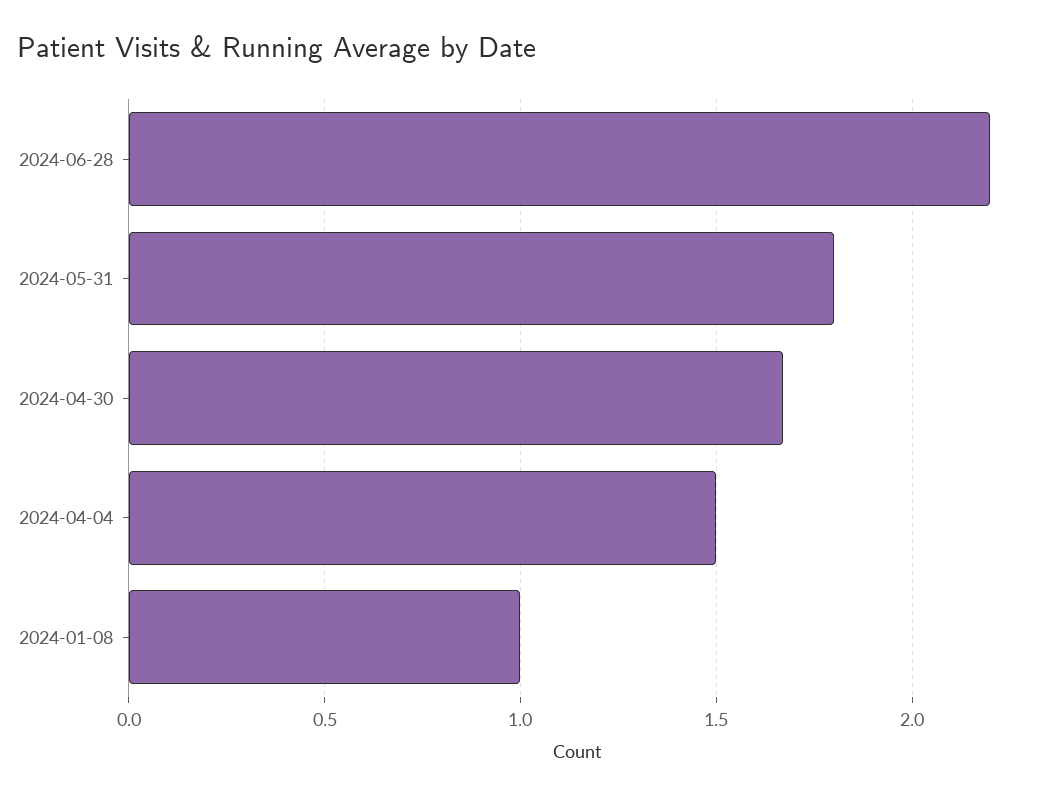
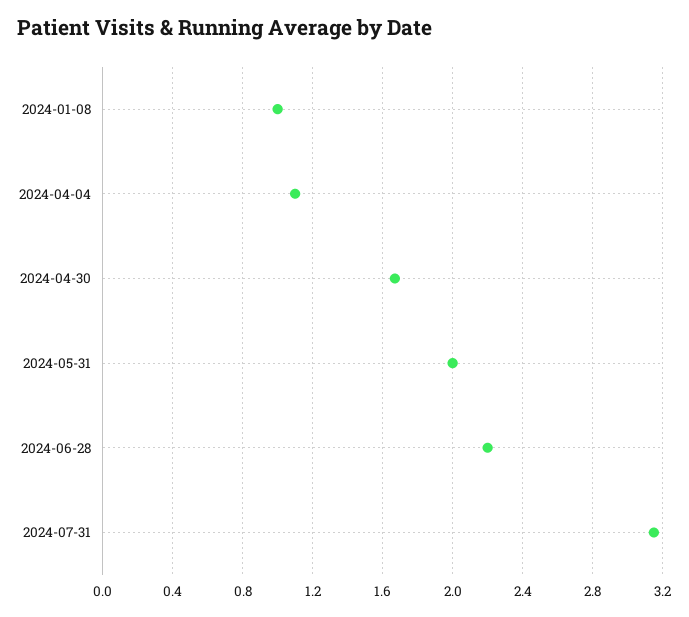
2024-05-31: 1.8 -> 2
2024-04-04: 1.5 -> 1.1
2024-07-31: none -> 3.15

